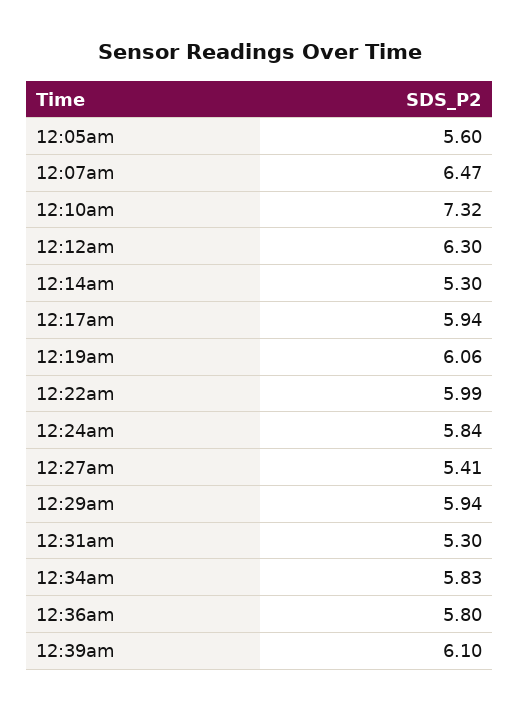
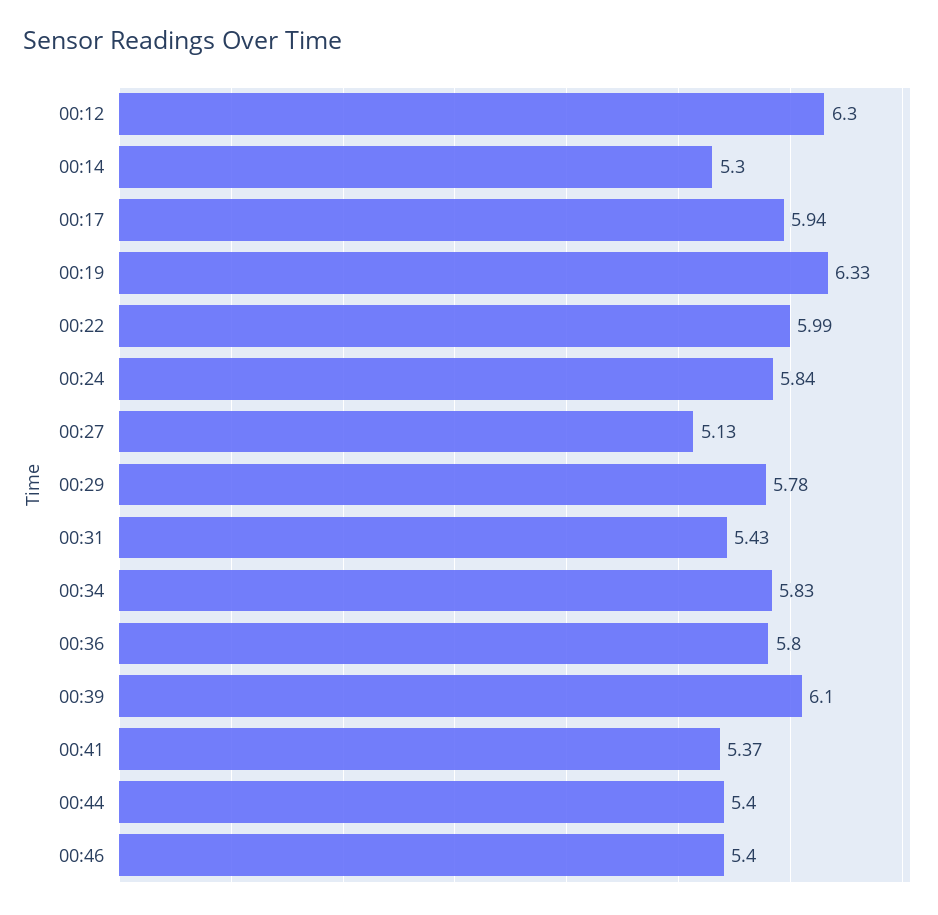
12:05am: 5.6 -> none
12:07am: 6.47 -> none
12:10am: 7.32 -> none
12:19am: 6.06 -> 6.33
12:27am: 5.41 -> 5.13
12:29am: 5.94 -> 5.78
12:31am: 5.3 -> 5.43
00:41: none -> 5.37
00:44: none -> 5.4
00:46: none -> 5.4

